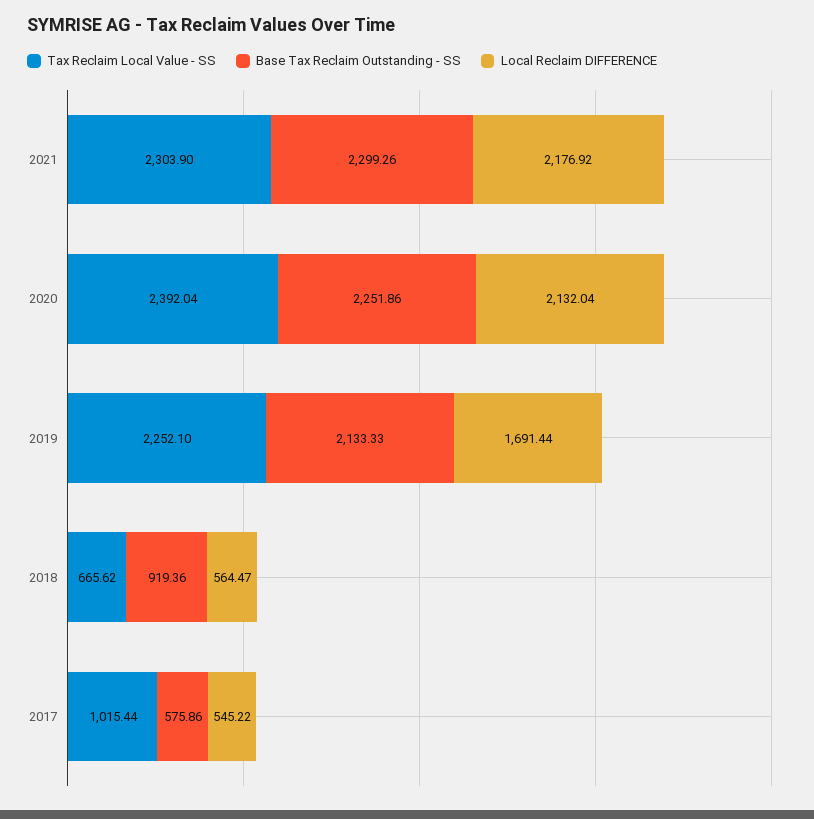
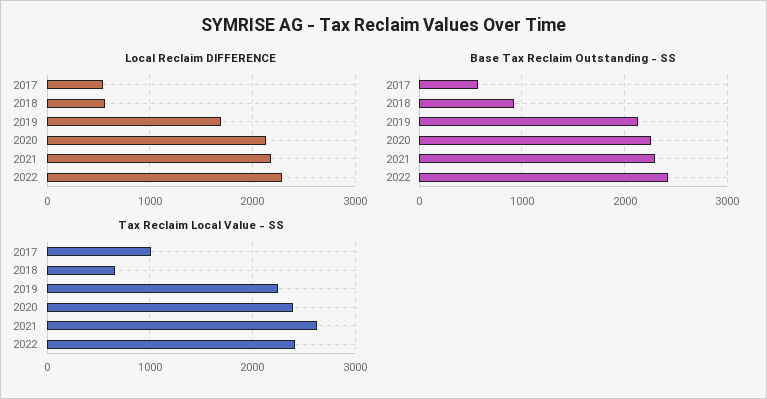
Tax Reclaim Local Value - SS, 2021: 2303.9 -> 2600
Local Reclaim DIFFERENCE, 2022: none -> 2300
Base Tax Reclaim Outstanding - SS, 2022: none -> 2400
Tax Reclaim Local Value - SS, 2022: none -> 2400

